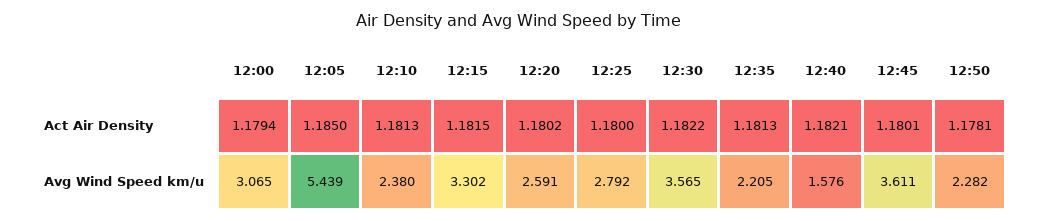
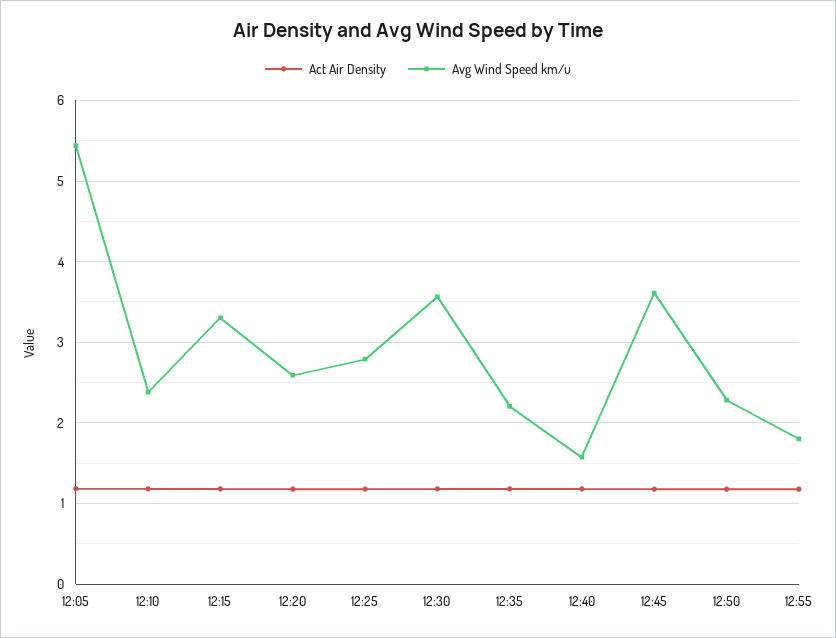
Act Air Density, 12:00: 1.1794 -> none
Avg Wind Speed km/u, 12:00: 3.065 -> none
Act Air Density, 12:55: none -> 1.2
Avg Wind Speed km/u, 12:55: none -> 1.8

